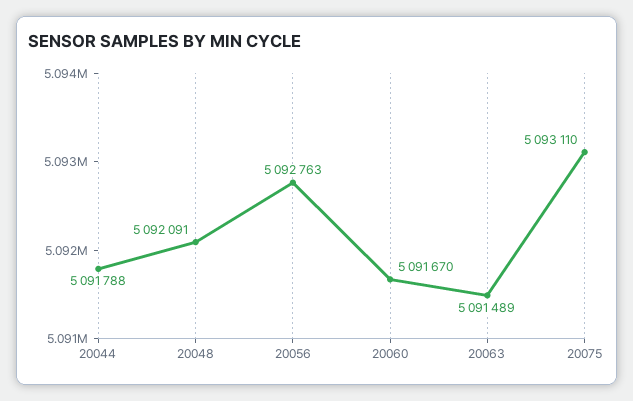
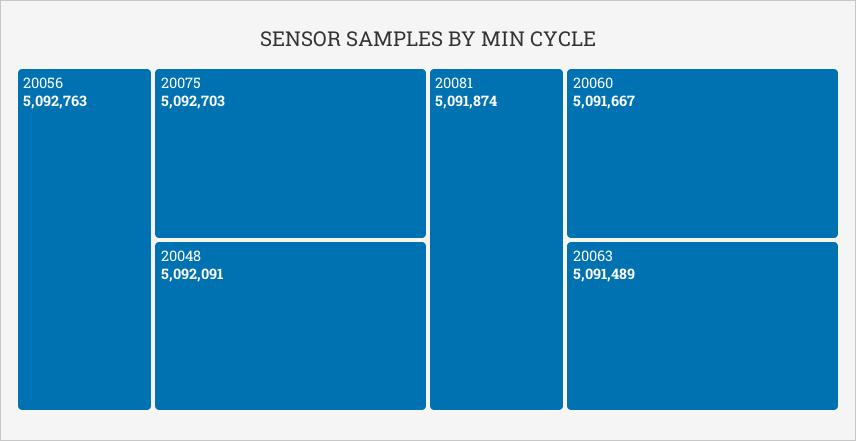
20044: 5091788 -> none
20060: 5091670 -> 5091667
20075: 5093110 -> 5092703
20081: none -> 5091874

